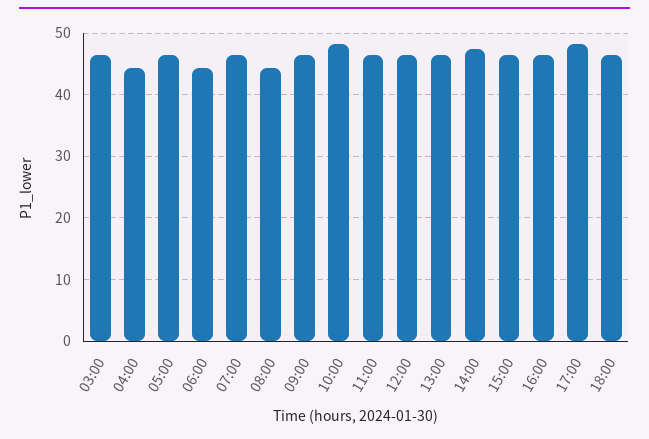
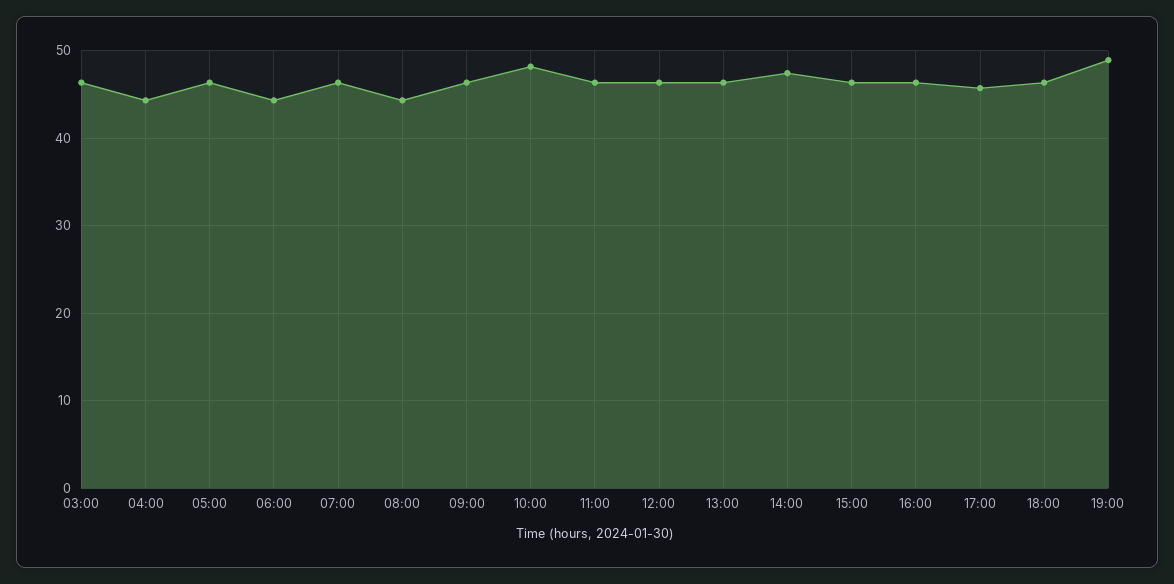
17:00: 48 -> 46
19:00: none -> 49

